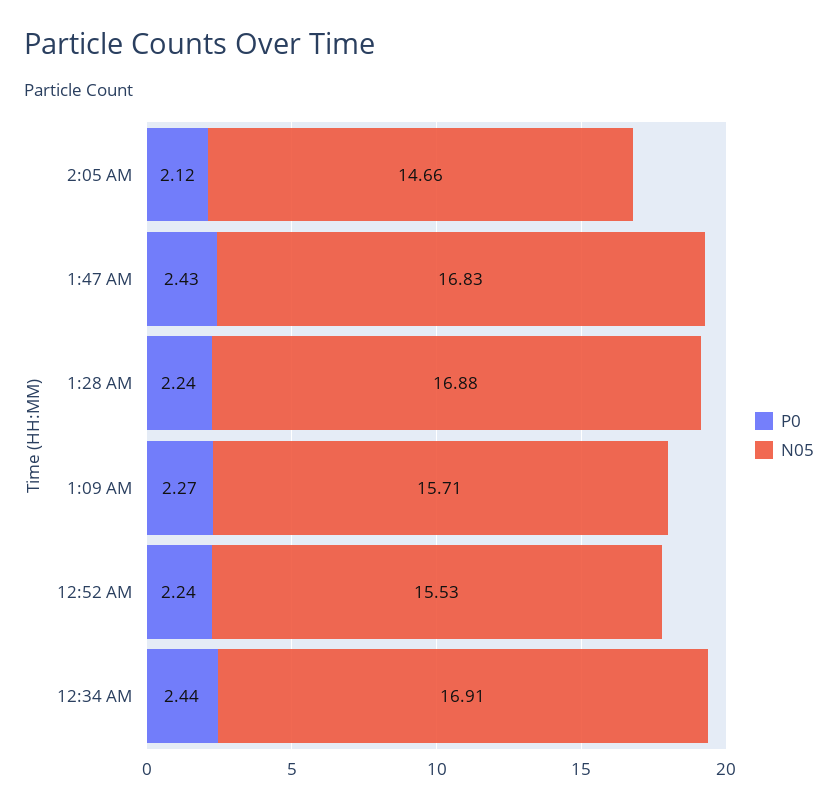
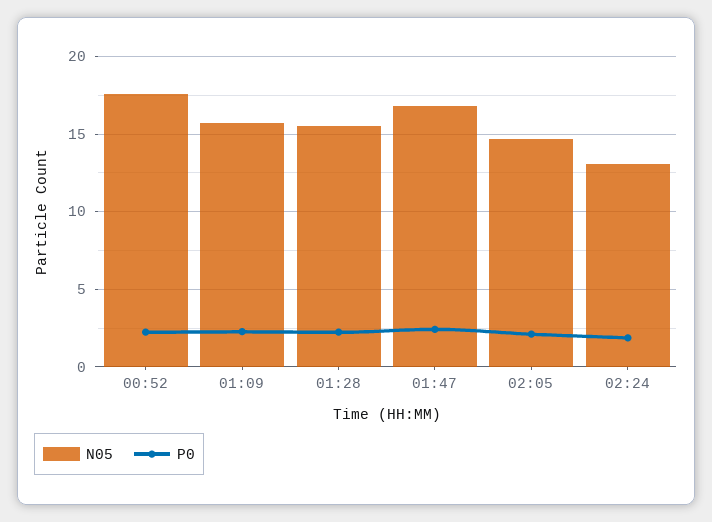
N05, 1:28 AM: 16.88 -> 15.5
N05, 12:52 AM: 15.53 -> 17.5
P0, 12:34 AM: 2.44 -> none
N05, 12:34 AM: 16.91 -> none
N05, 02:24: none -> 13
P0, 02:24: none -> 2

